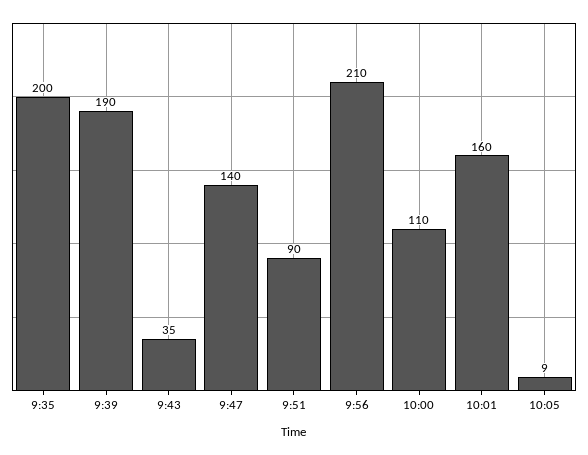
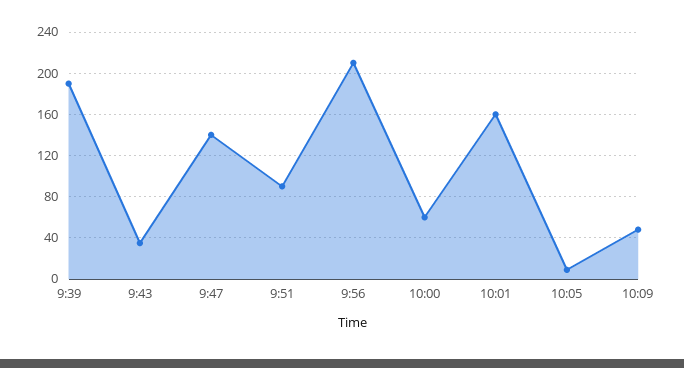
9:35: 200 -> none
10:00: 110 -> 60
10:09: none -> 50

